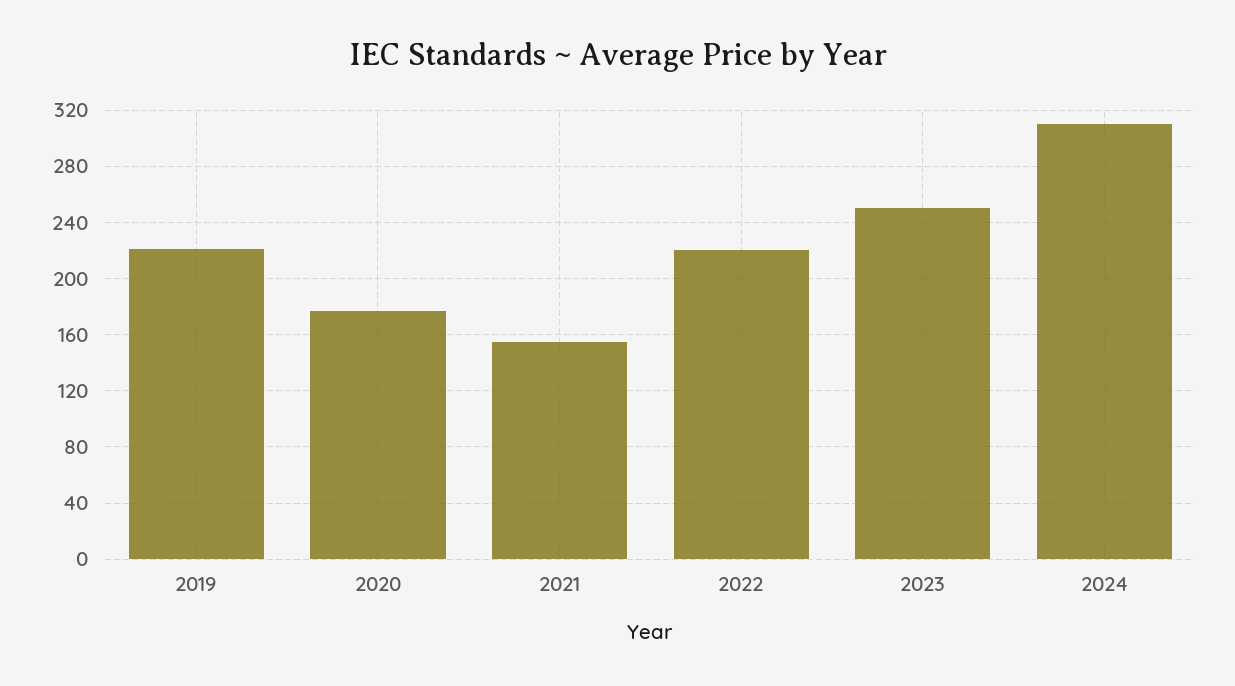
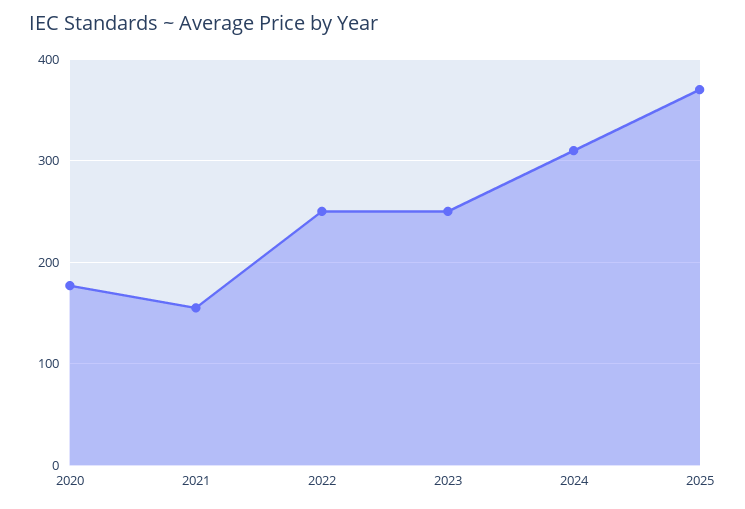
2019: 220 -> none
2022: 220 -> 250
2025: none -> 370

